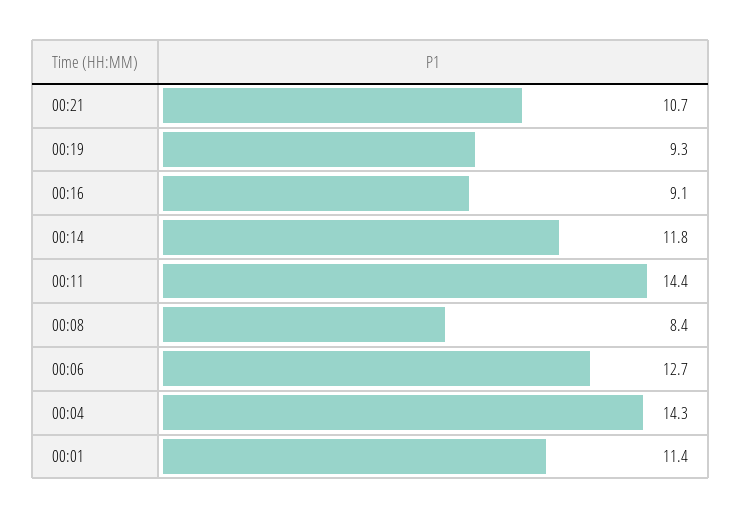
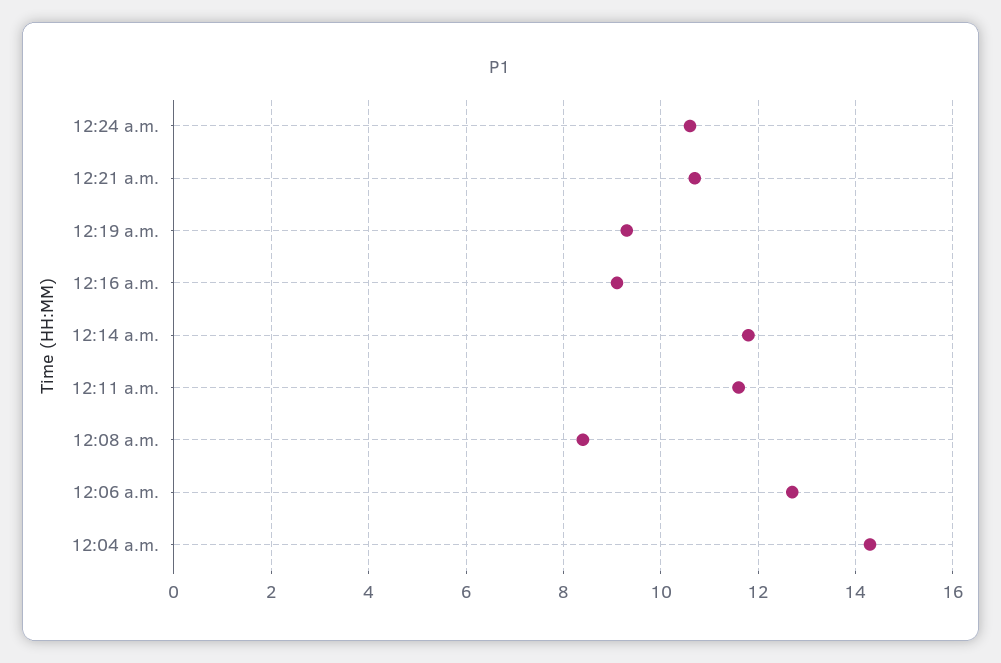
00:11: 14.4 -> 11.5
00:01: 11.4 -> none
12:24 a.m.: none -> 10.5

